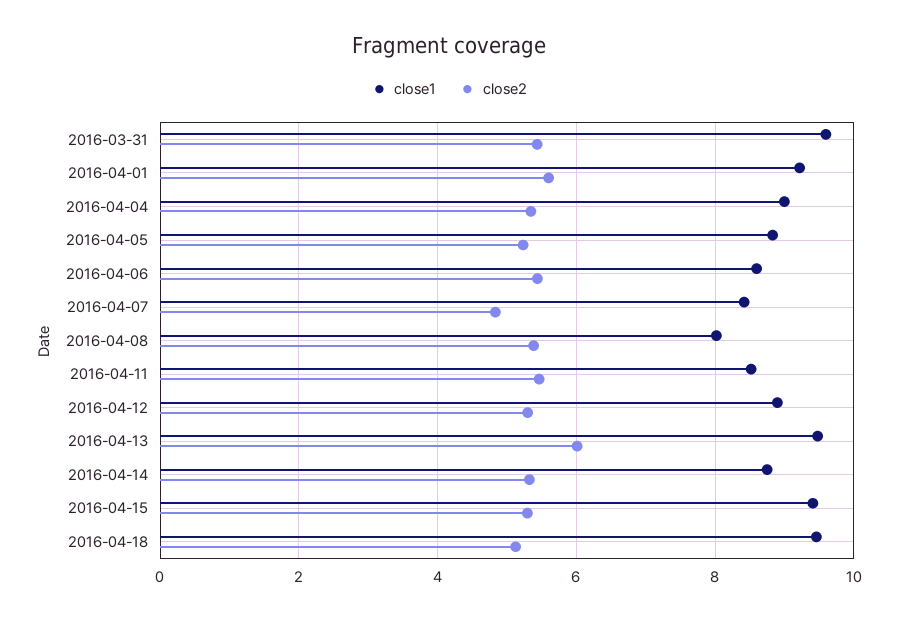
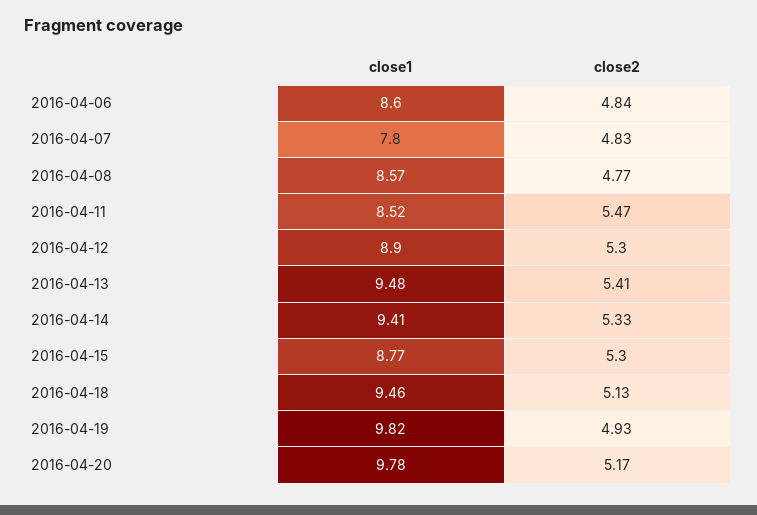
close1, 2016-03-31: 9.6 -> none
close2, 2016-03-31: 5.4 -> none
close1, 2016-04-01: 9.2 -> none
close2, 2016-04-01: 5.6 -> none
close1, 2016-04-04: 9 -> none
close2, 2016-04-04: 5.4 -> none
close1, 2016-04-05: 8.8 -> none
close2, 2016-04-05: 5.2 -> none
close2, 2016-04-06: 5.4 -> 4.84
close1, 2016-04-07: 8.4 -> 7.8
close1, 2016-04-08: 8 -> 8.57
close2, 2016-04-08: 5.4 -> 4.77
close2, 2016-04-13: 6 -> 5.41
close1, 2016-04-14: 8.8 -> 9.41
close1, 2016-04-15: 9.4 -> 8.77
close1, 2016-04-19: none -> 9.82
close2, 2016-04-19: none -> 4.93
close1, 2016-04-20: none -> 9.78
close2, 2016-04-20: none -> 5.17

